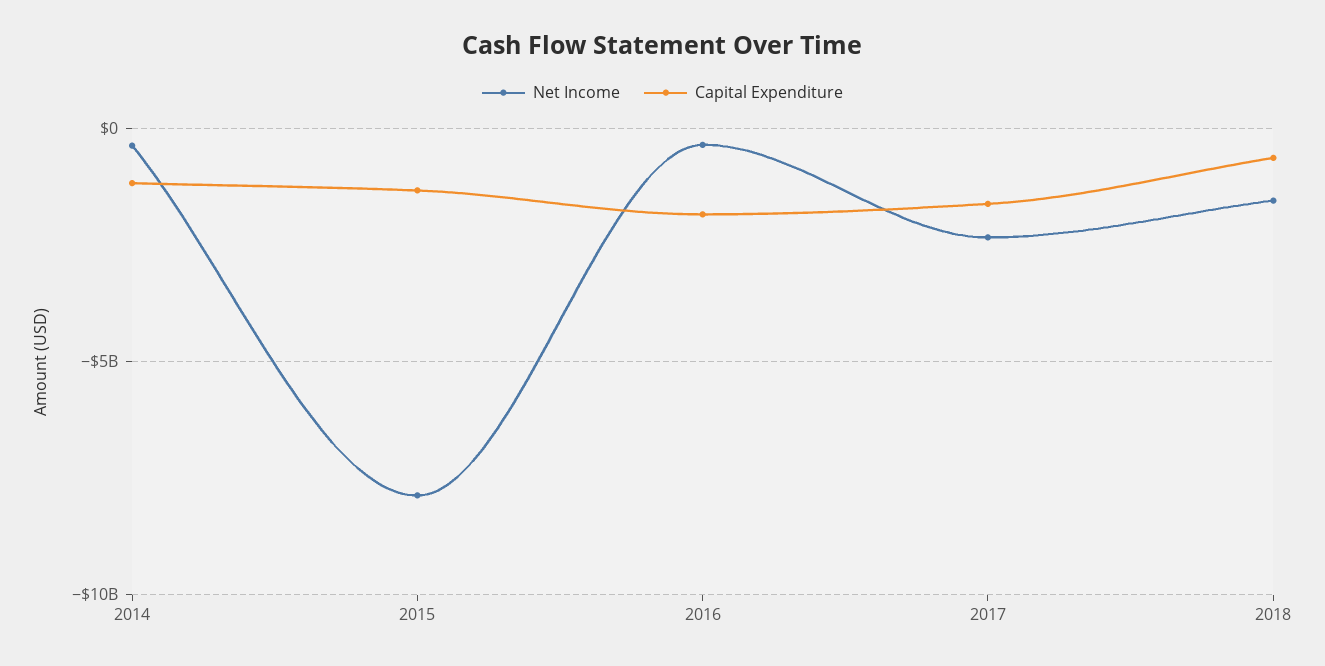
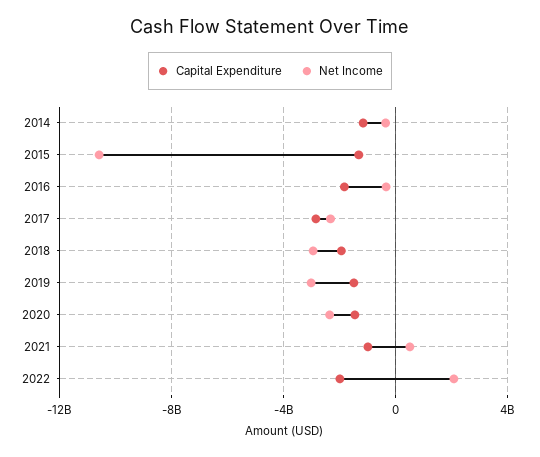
Net Income, 2015: -8000000000 -> -10500000000
Capital Expenditure, 2017: -1500000000 -> -3000000000
Net Income, 2018: -1500000000 -> -3000000000
Capital Expenditure, 2018: -500000000 -> -2000000000
Capital Expenditure, 2019: none -> -1500000000
Net Income, 2019: none -> -3000000000
Capital Expenditure, 2020: none -> -1500000000
Net Income, 2020: none -> -2500000000
Capital Expenditure, 2021: none -> -1000000000
Net Income, 2021: none -> 500000000
Capital Expenditure, 2022: none -> -2000000000
Net Income, 2022: none -> 2000000000

